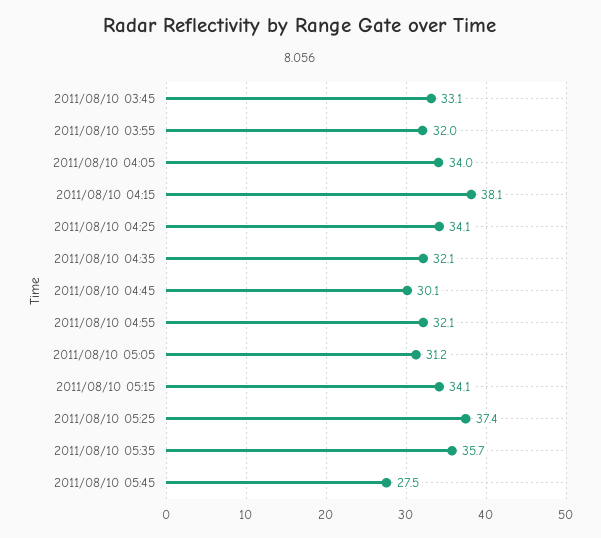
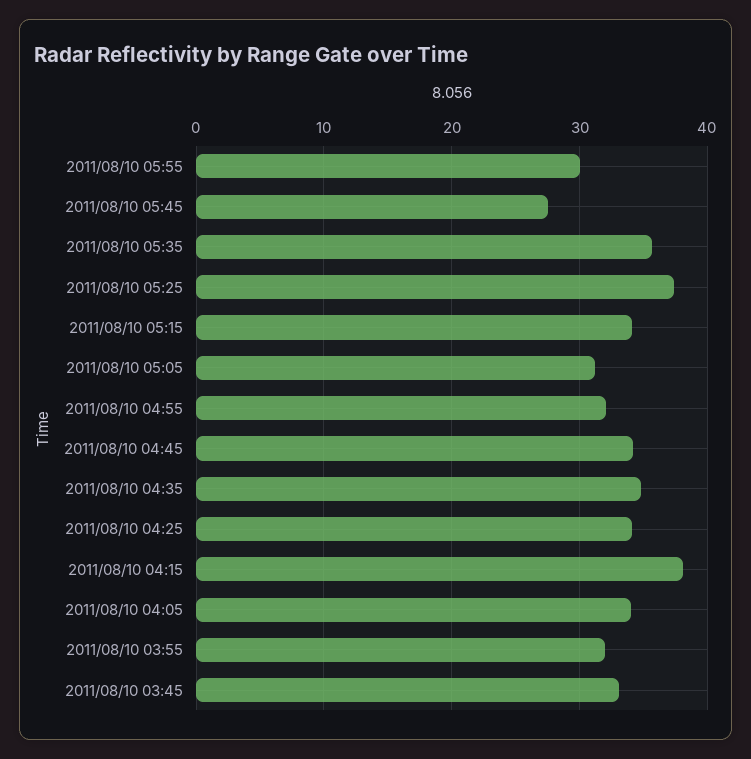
2011/08/10 04:35: 32.1 -> 35
2011/08/10 04:45: 30.1 -> 34
2011/08/10 05:55: none -> 30

